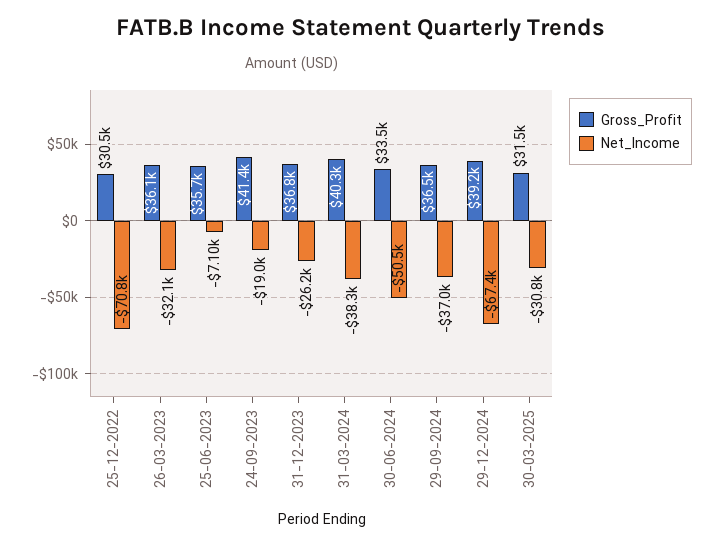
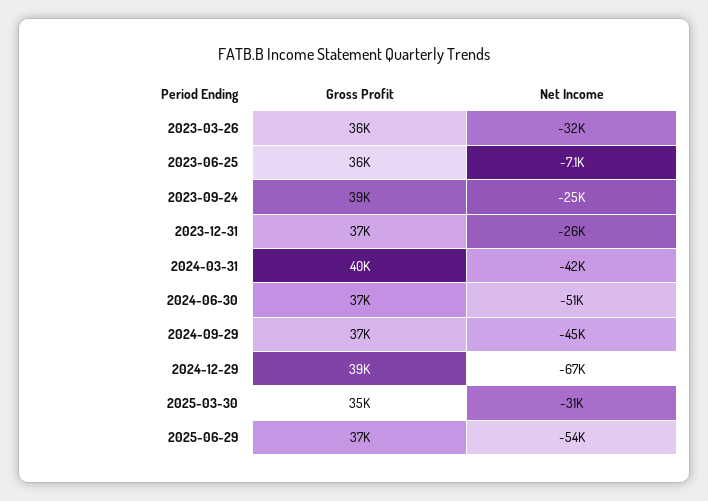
Gross_Profit, 25-12-2022: 30500 -> none
Net_Income, 25-12-2022: -70800 -> none
Gross_Profit, 24-09-2023: 41400 -> 39000
Net_Income, 24-09-2023: -19000 -> -25000
Net_Income, 31-03-2024: -38300 -> -42000
Gross_Profit, 30-06-2024: 33500 -> 37000
Net_Income, 29-09-2024: -37000 -> -45000
Gross_Profit, 30-03-2025: 31500 -> 35000
Gross_Profit, 2025-06-29: none -> 37000
Net_Income, 2025-06-29: none -> -54000

